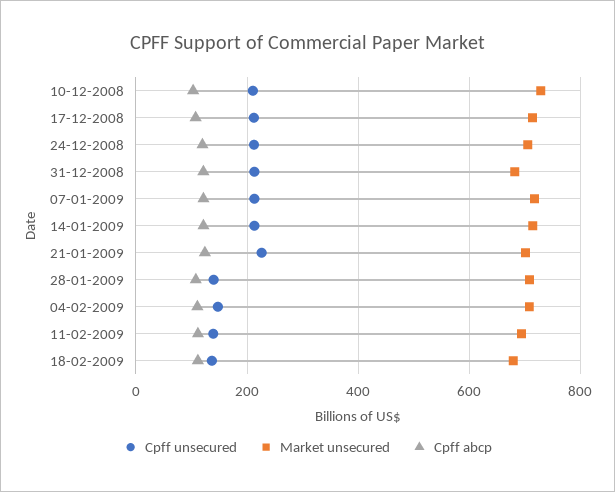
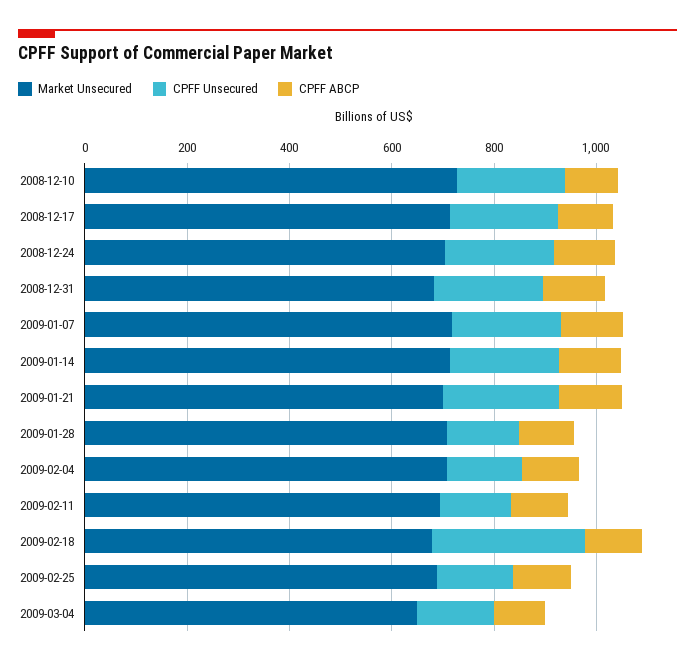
Cpff unsecured, 18-02-2009: 140 -> 300
Market unsecured, 2009-02-25: none -> 700
Cpff unsecured, 2009-02-25: none -> 150
Cpff abcp, 2009-02-25: none -> 100
Market unsecured, 2009-03-04: none -> 650
Cpff unsecured, 2009-03-04: none -> 150
Cpff abcp, 2009-03-04: none -> 100

